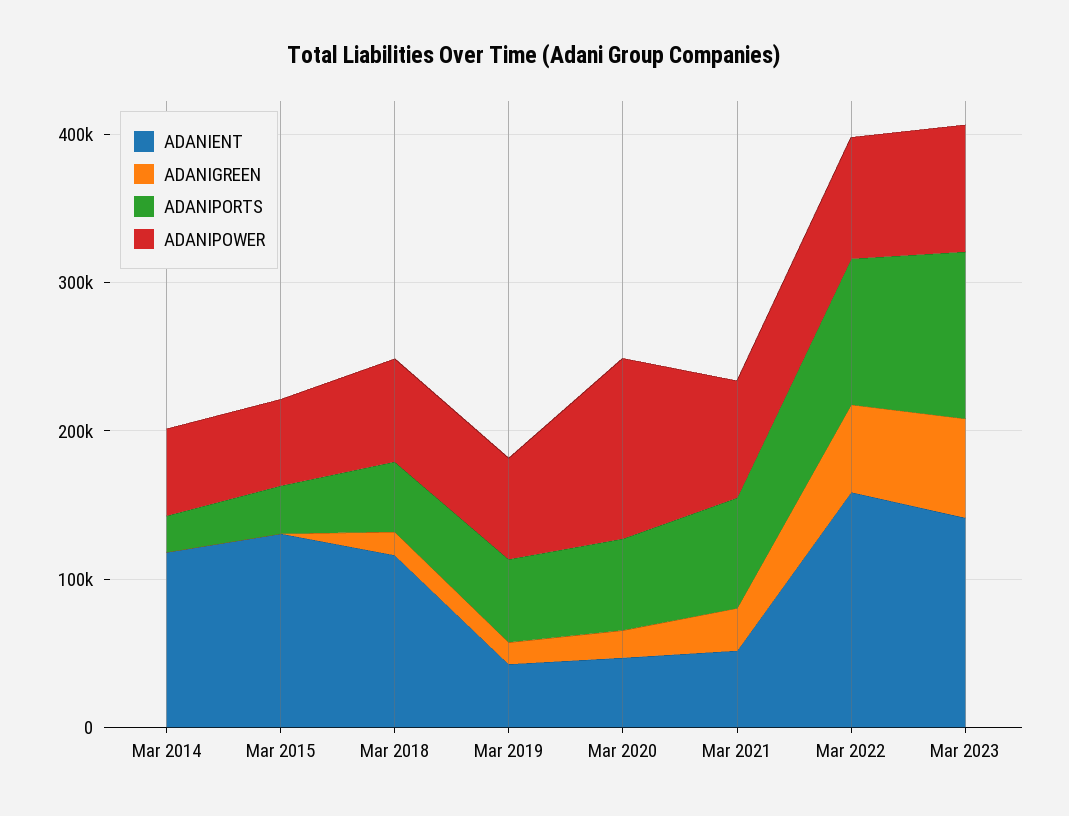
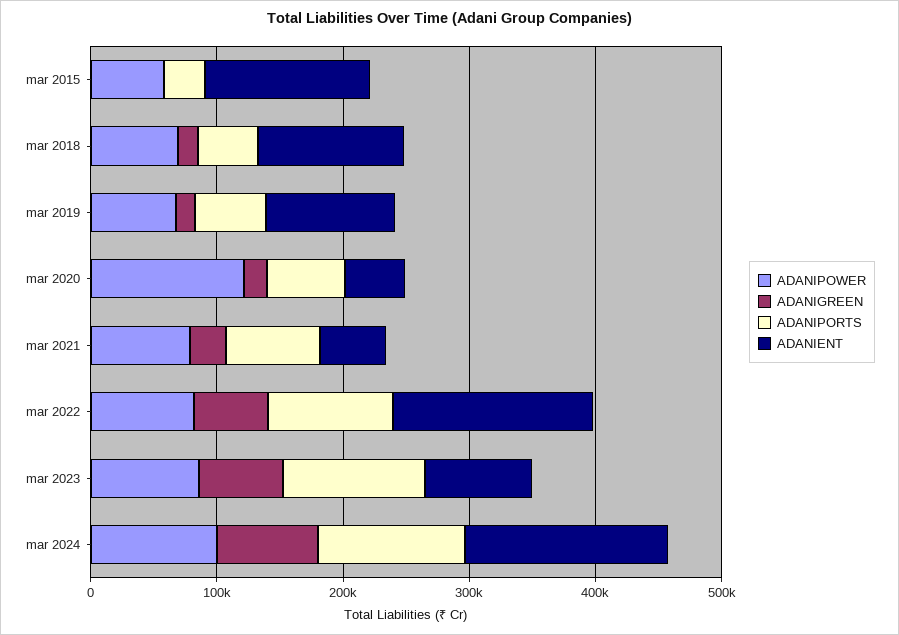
ADANIENT, Mar 2014: 120000 -> none
ADANIGREEN, Mar 2014: 0 -> none
ADANIPORTS, Mar 2014: 20000 -> none
ADANIPOWER, Mar 2014: 60000 -> none
ADANIENT, Mar 2019: 40000 -> 100000
ADANIENT, Mar 2023: 140000 -> 80000
ADANIPOWER, mar 2024: none -> 100000
ADANIGREEN, mar 2024: none -> 80000
ADANIPORTS, mar 2024: none -> 120000
ADANIENT, mar 2024: none -> 160000

